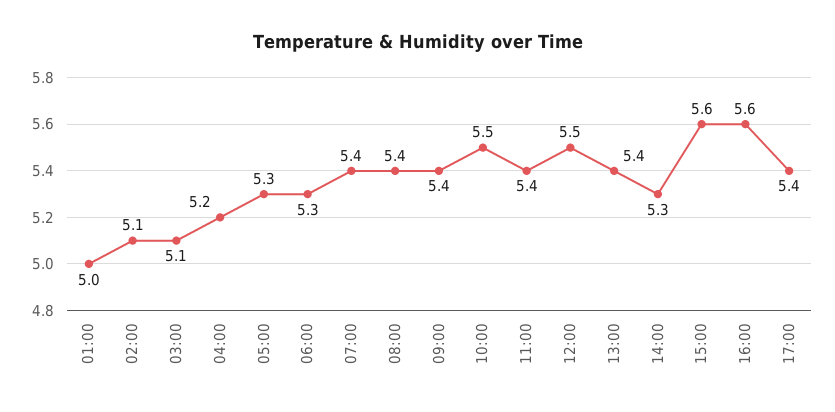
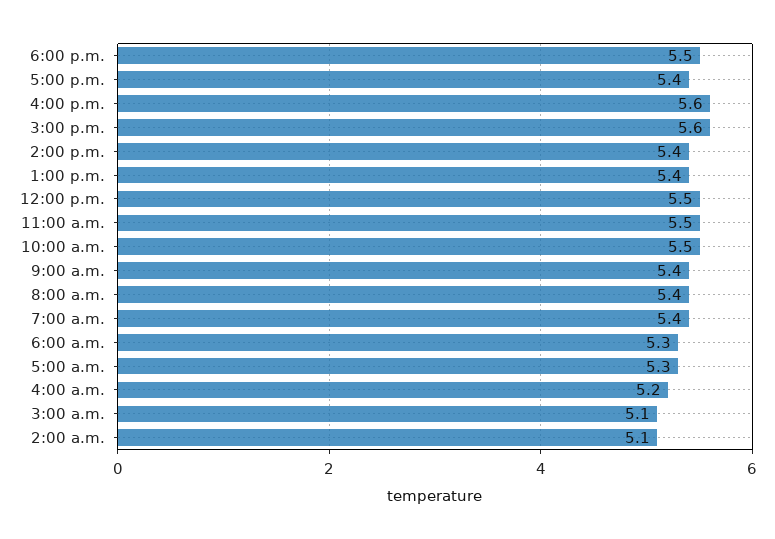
01:00: 5 -> none
11:00: 5.4 -> 5.5
14:00: 5.3 -> 5.4
6:00 p.m.: none -> 5.5

